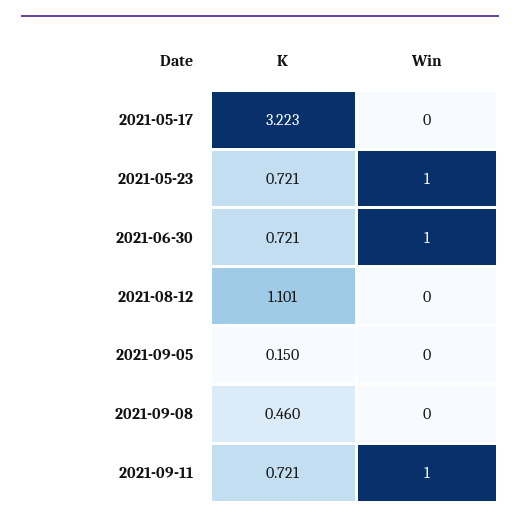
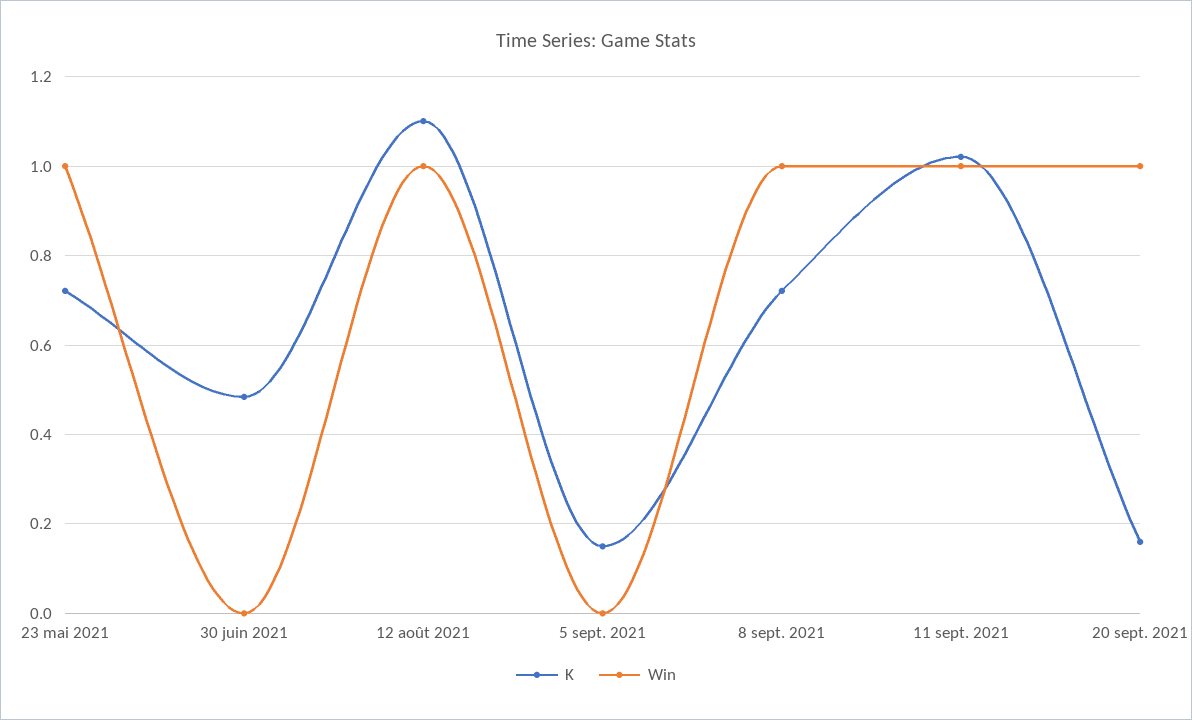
K, 2021-05-17: 3.223 -> none
Win, 2021-05-17: 0 -> none
K, 2021-06-30: 0.721 -> 0.48
Win, 2021-06-30: 1 -> 0
Win, 2021-08-12: 0 -> 1
K, 2021-09-08: 0.46 -> 0.72
Win, 2021-09-08: 0 -> 1
K, 2021-09-11: 0.721 -> 1.02
K, 20 sept. 2021: none -> 0.16
Win, 20 sept. 2021: none -> 1

